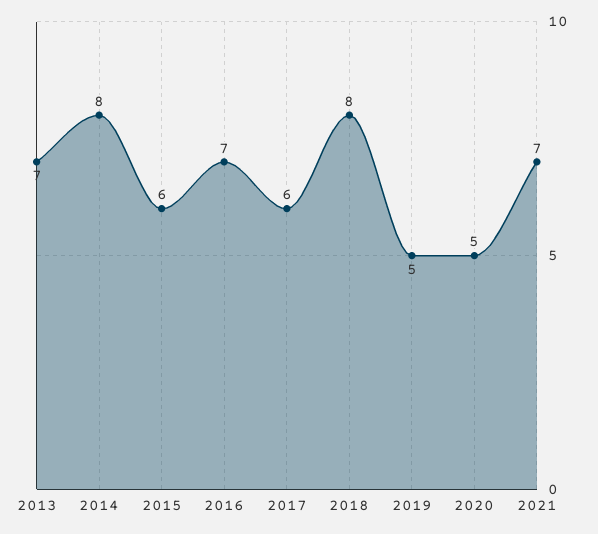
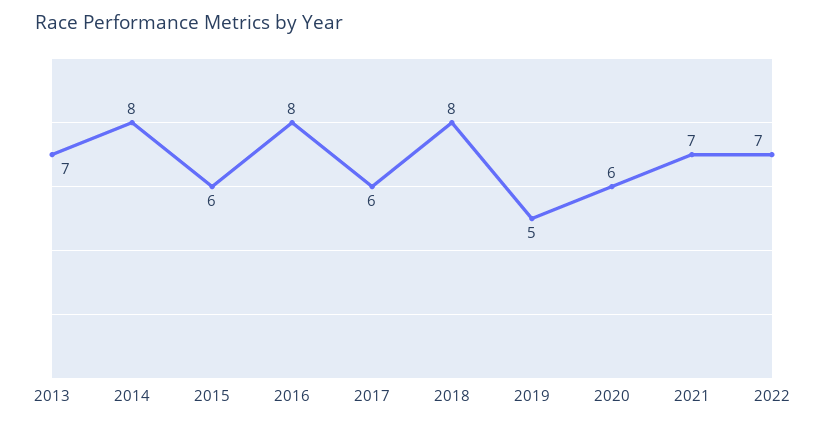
2016: 7 -> 8
2020: 5 -> 6
2022: none -> 7

